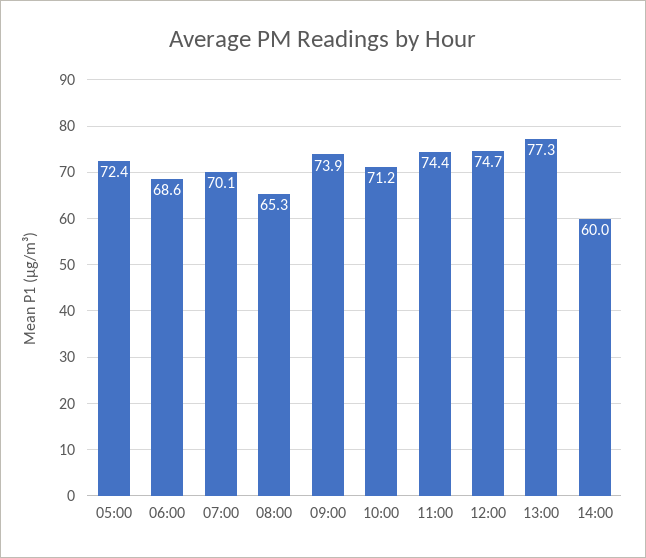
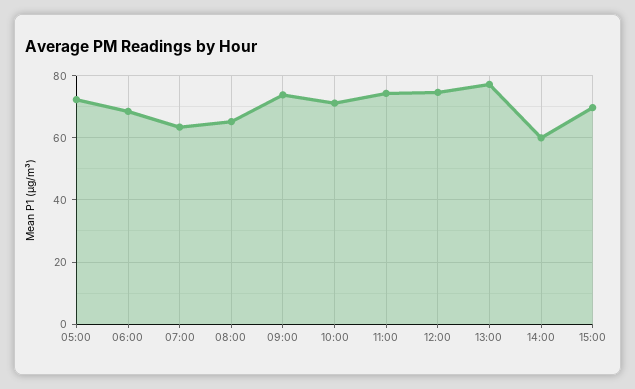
07:00: 70.1 -> 64
15:00: none -> 70

